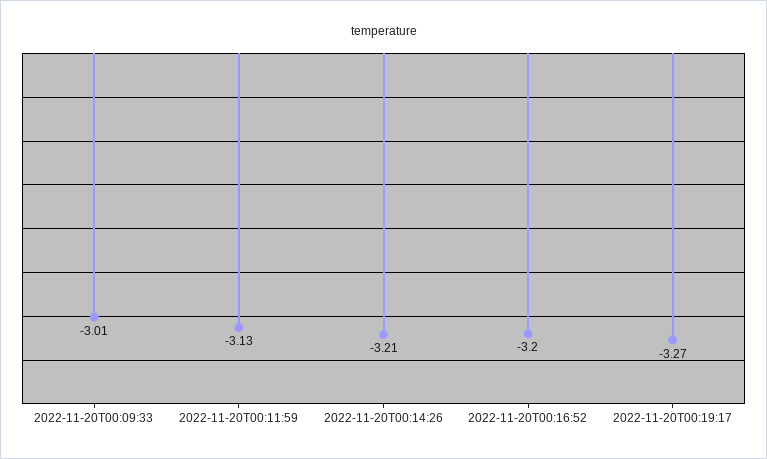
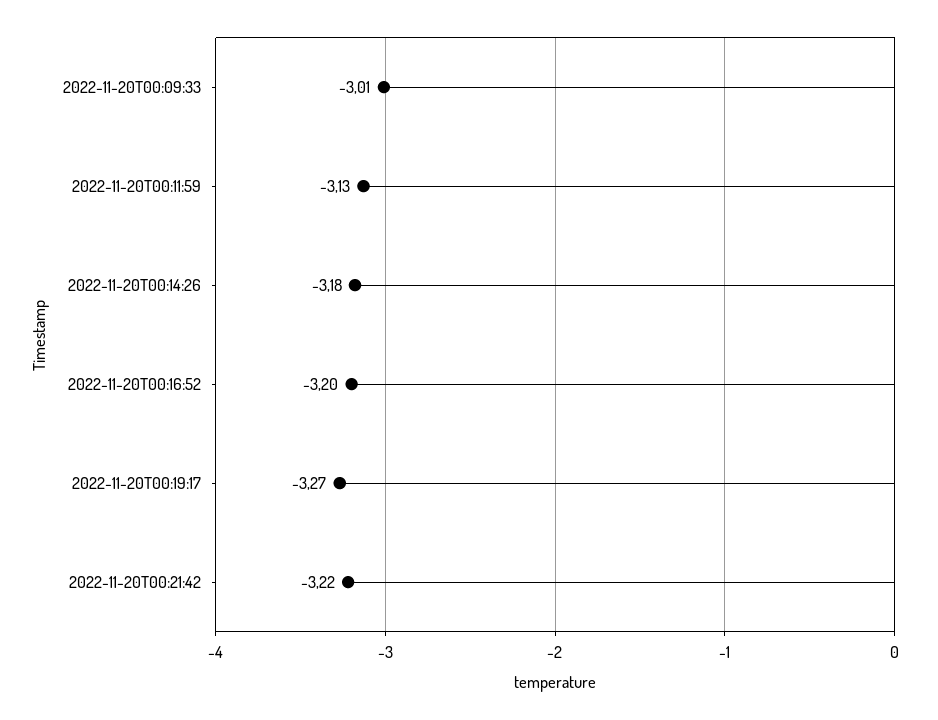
2022-11-20T00:14:26: -3.21 -> -3.18
2022-11-20T00:21:42: none -> -3.22

